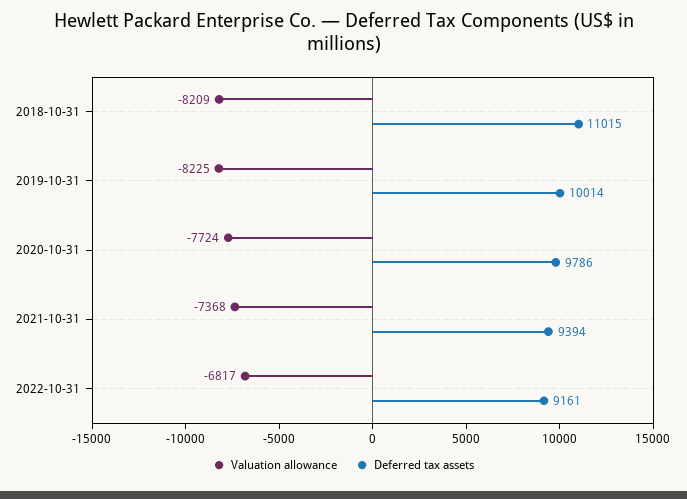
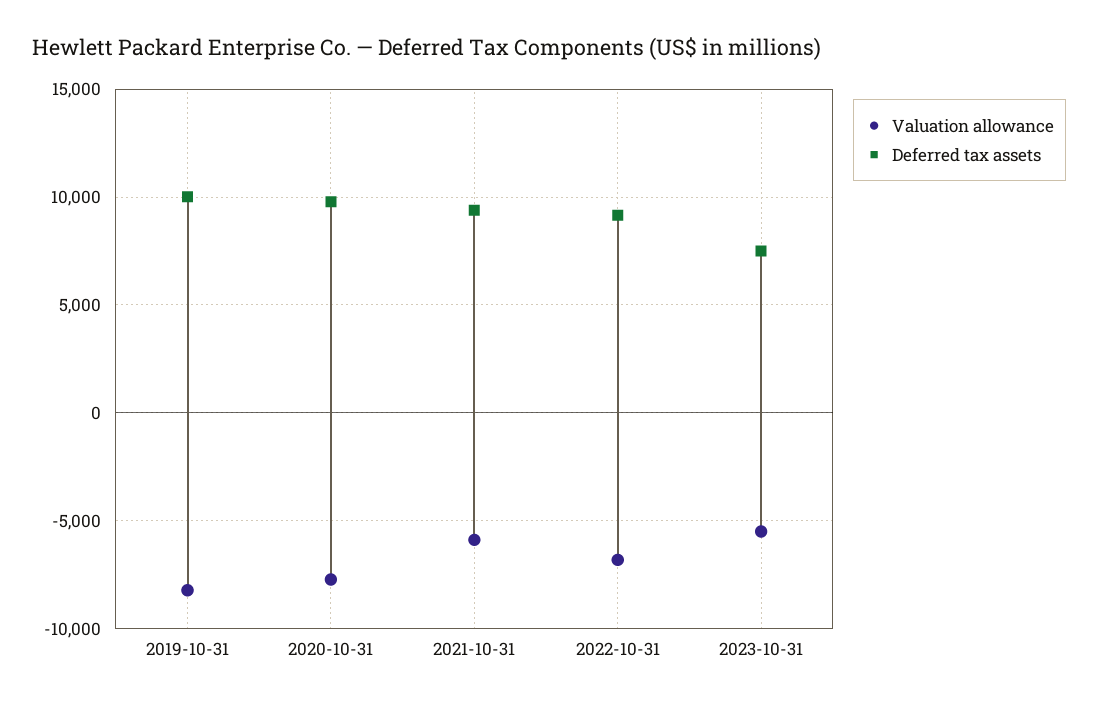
Valuation allowance, 2018-10-31: -8209 -> none
Deferred tax assets, 2018-10-31: 11015 -> none
Valuation allowance, 2021-10-31: -7368 -> -6000
Valuation allowance, 2023-10-31: none -> -5500
Deferred tax assets, 2023-10-31: none -> 7500

